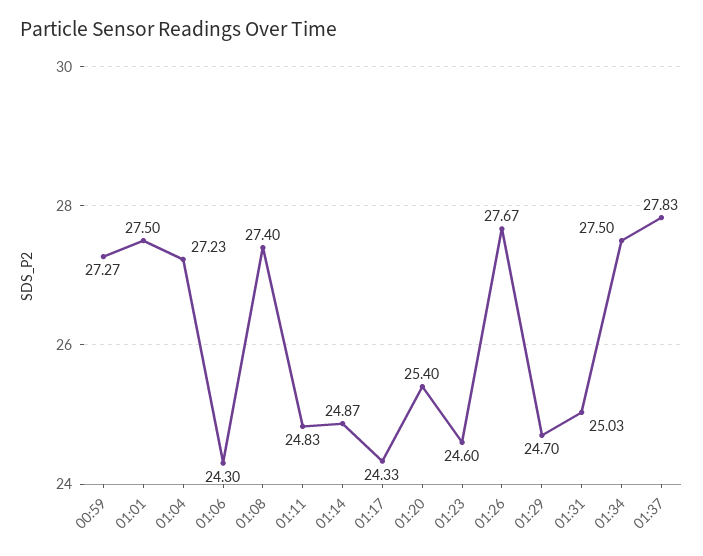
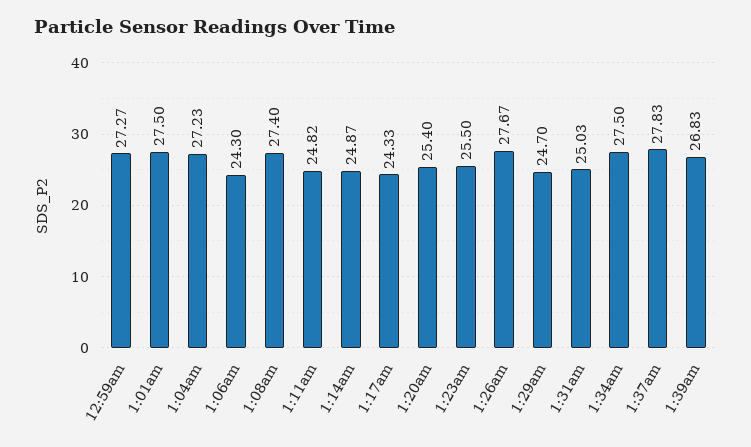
01:11: 24.83 -> 24.82
01:23: 24.6 -> 25.5
1:39am: none -> 26.83

